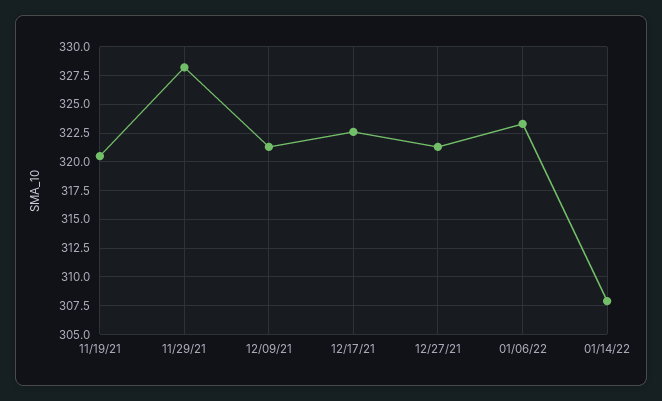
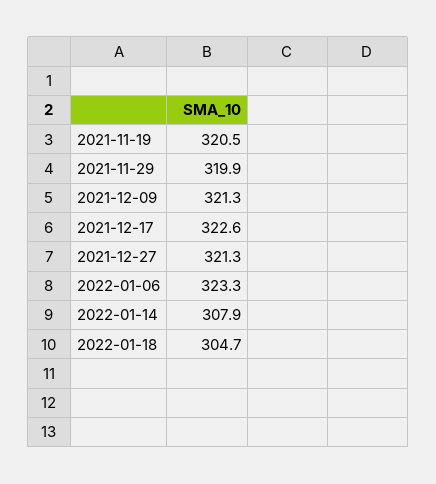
11/29/21: 327.5 -> 319.9
2022-01-18: none -> 304.7

